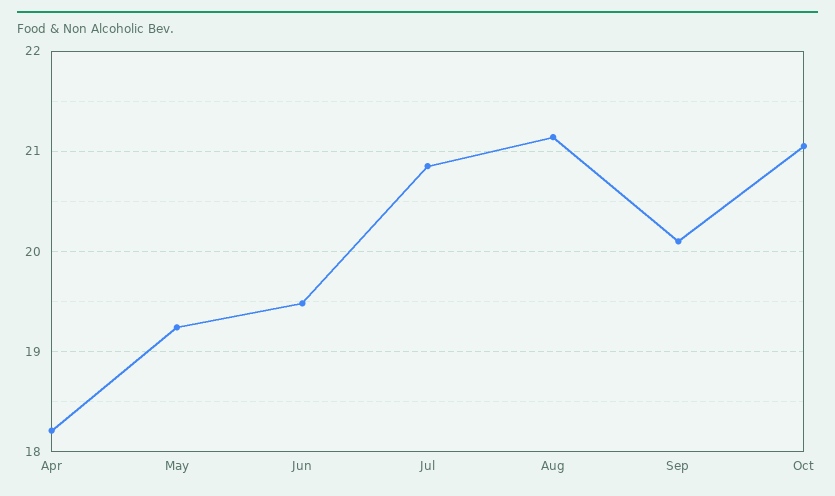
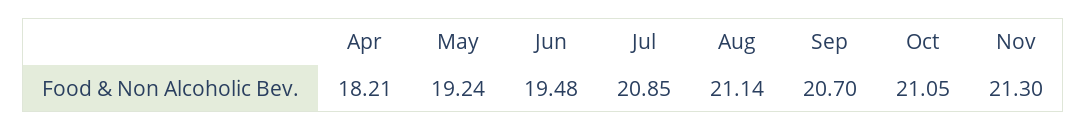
Sep: 20.1 -> 20.7
Nov: none -> 21.3

